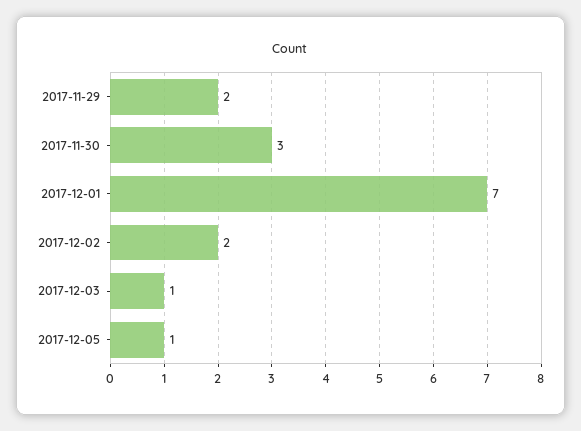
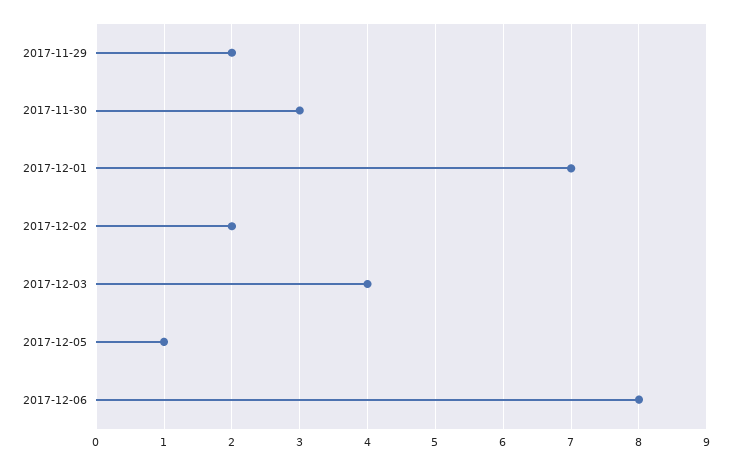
2017-12-03: 1 -> 4
2017-12-06: none -> 8

